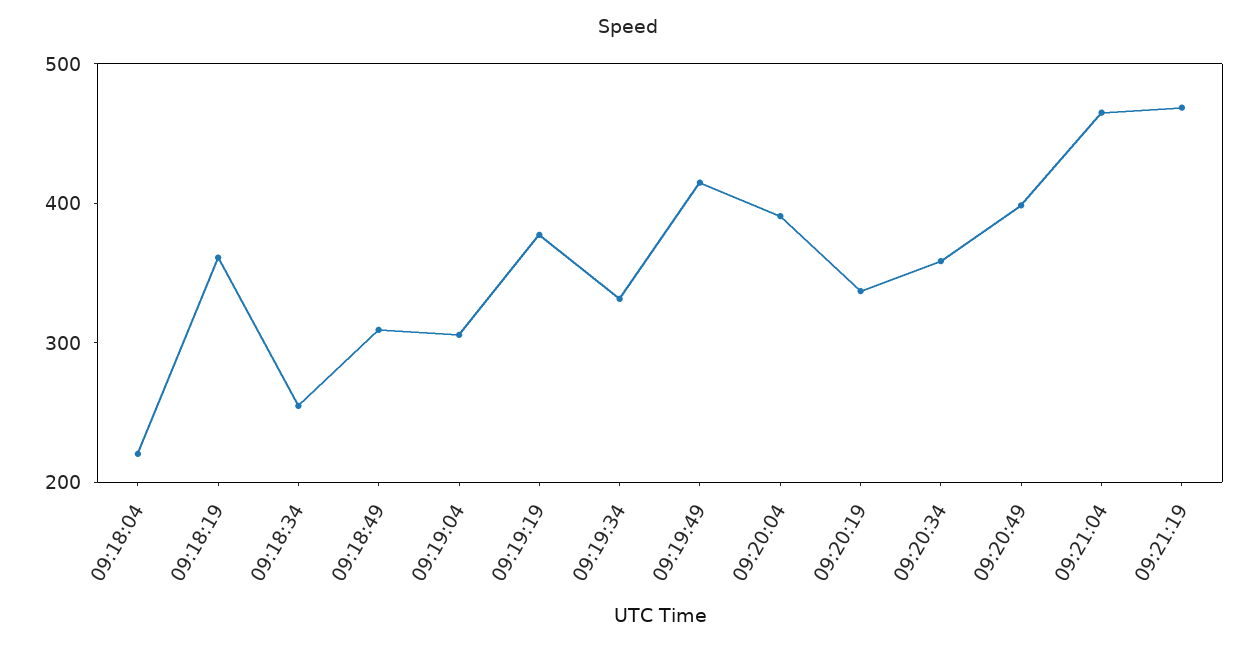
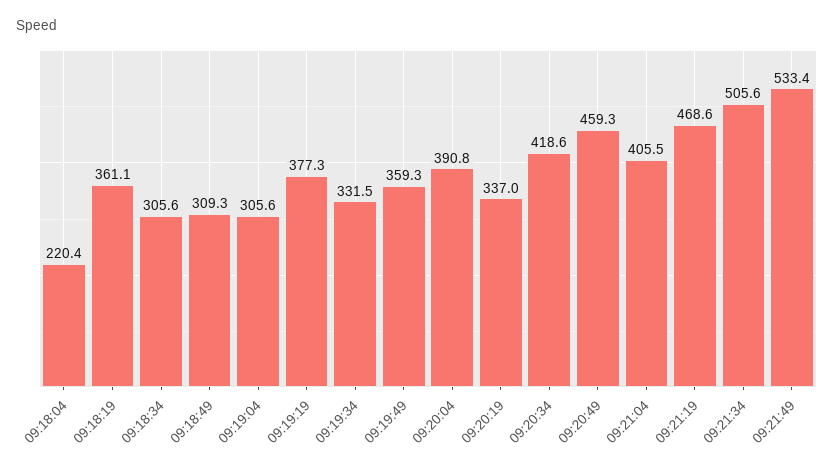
09:18:34: 260 -> 305.6
09:19:49: 420 -> 359.3
09:20:34: 360 -> 418.6
09:20:49: 400 -> 459.3
09:21:04: 460 -> 405.5
09:21:34: none -> 505.6
09:21:49: none -> 533.4

